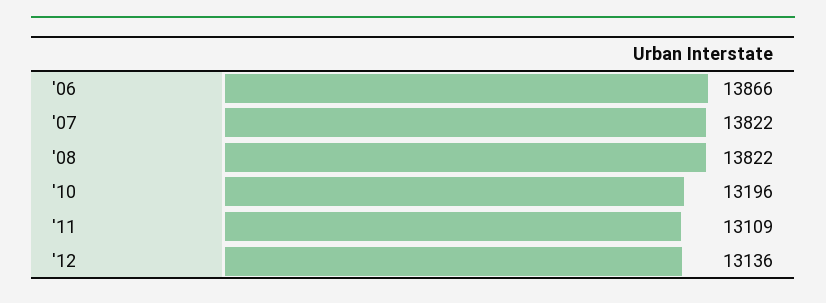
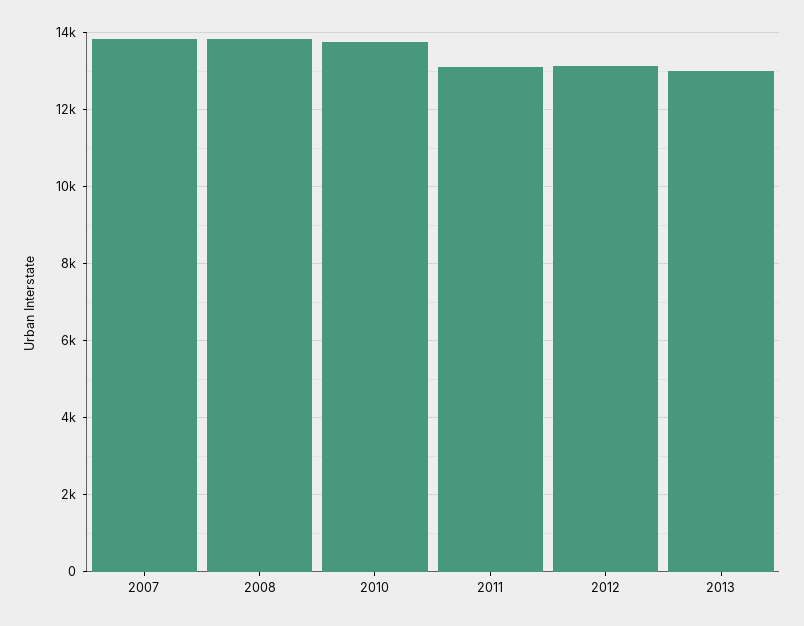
'06: 13866 -> none
'10: 13196 -> 13800
2013: none -> 13000

